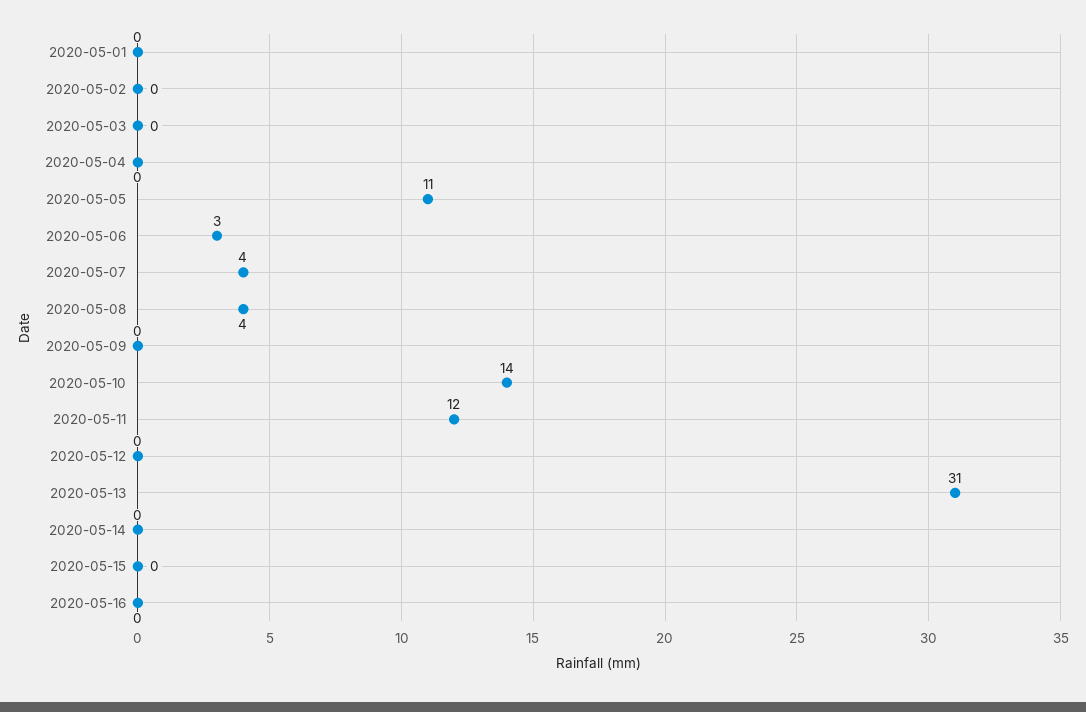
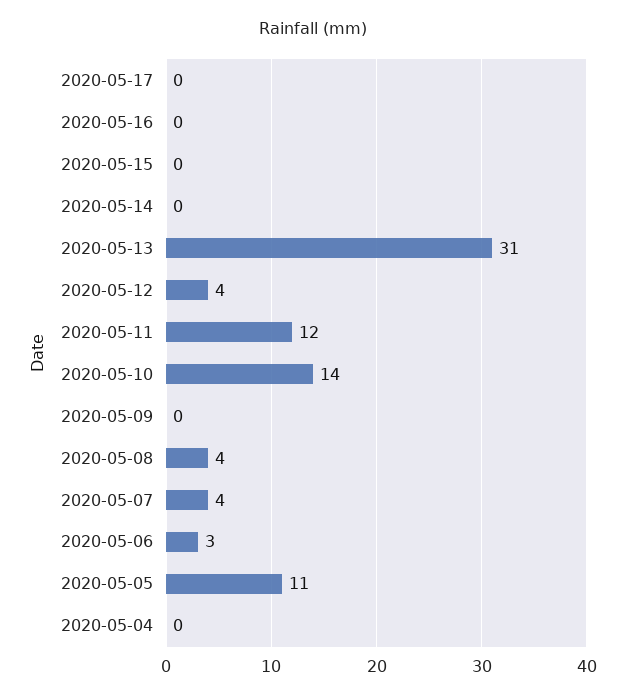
2020-05-01: 0 -> none
2020-05-02: 0 -> none
2020-05-03: 0 -> none
2020-05-12: 0 -> 4
2020-05-17: none -> 0

